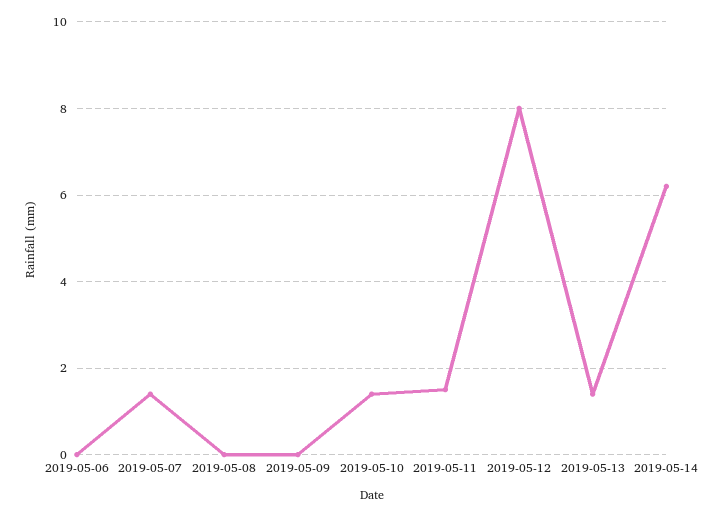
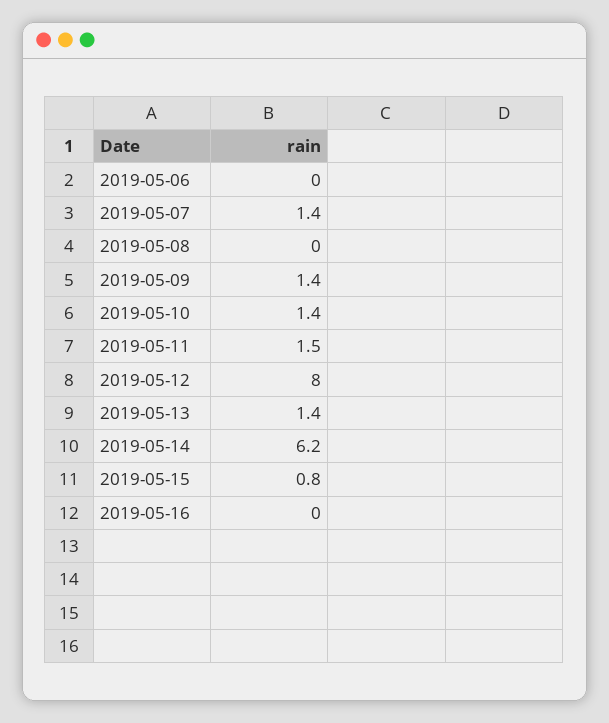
2019-05-09: 0 -> 1.4
2019-05-15: none -> 0.8
2019-05-16: none -> 0

